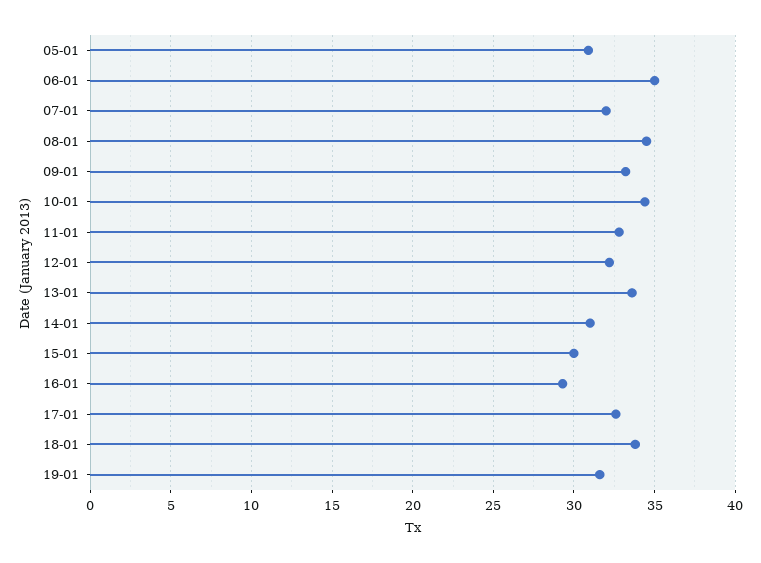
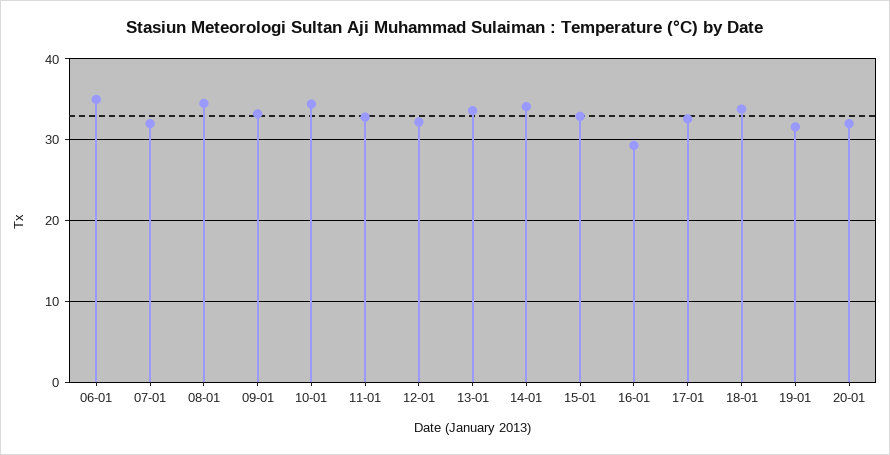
05-01: 31 -> none
14-01: 31 -> 34
15-01: 30 -> 33
20-01: none -> 32

